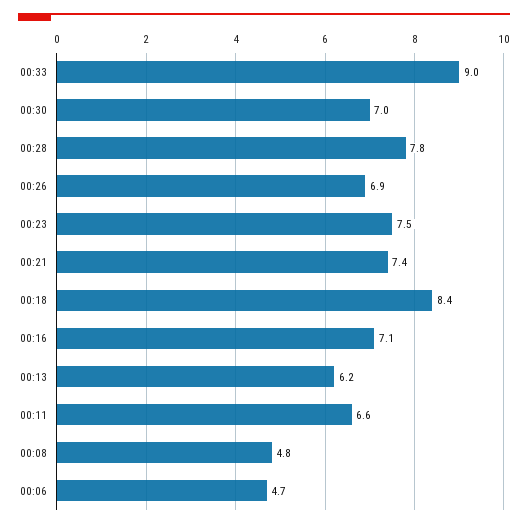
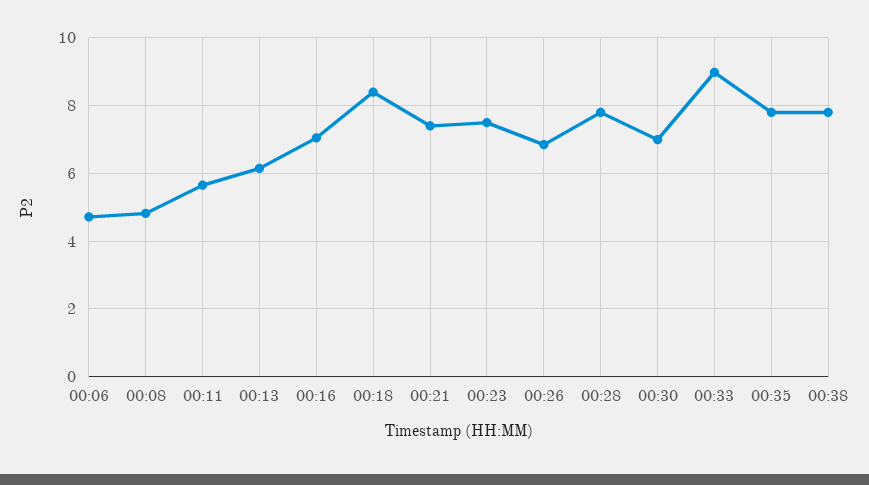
00:11: 6.6 -> 5.6
00:35: none -> 7.8
00:38: none -> 7.8

